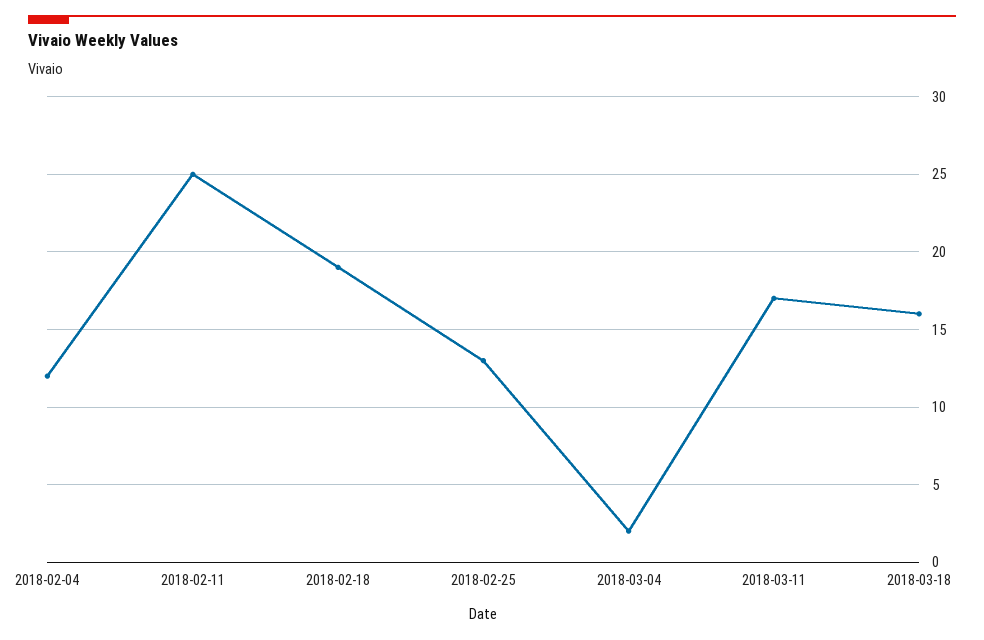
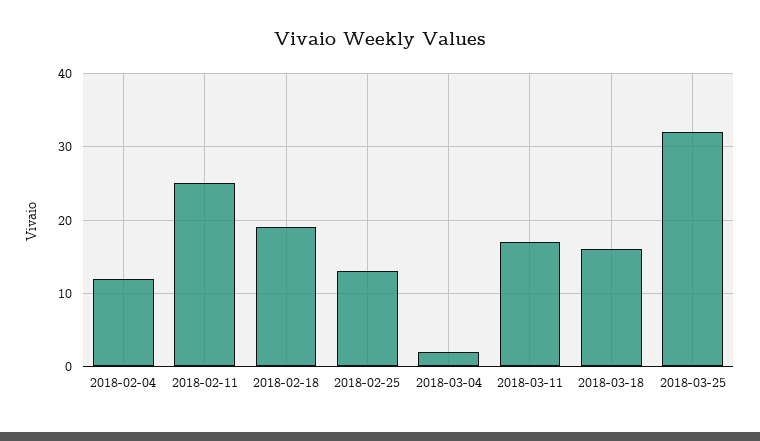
2018-03-25: none -> 32

